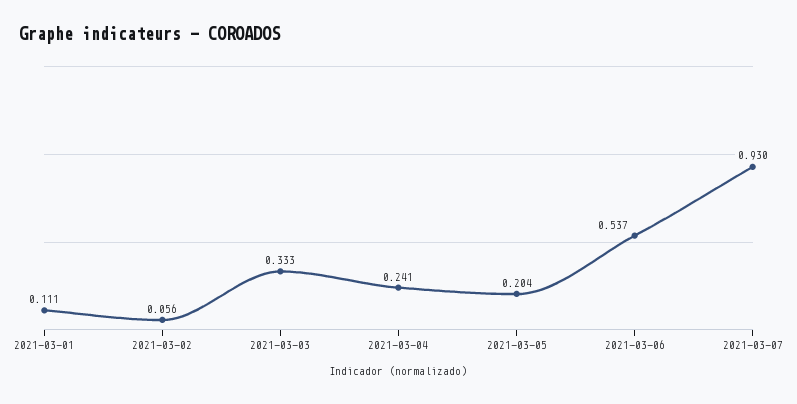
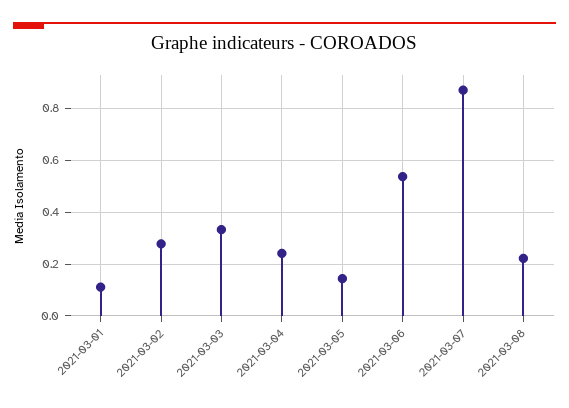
2021-03-02: 0.056 -> 0.275
2021-03-05: 0.204 -> 0.15
2021-03-07: 0.93 -> 0.875
2021-03-08: none -> 0.225

